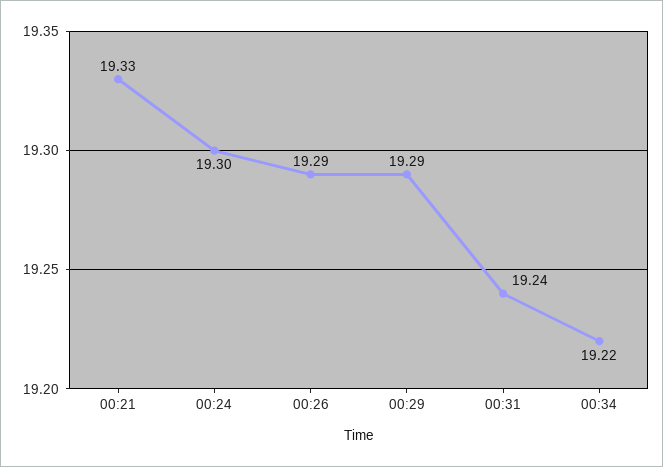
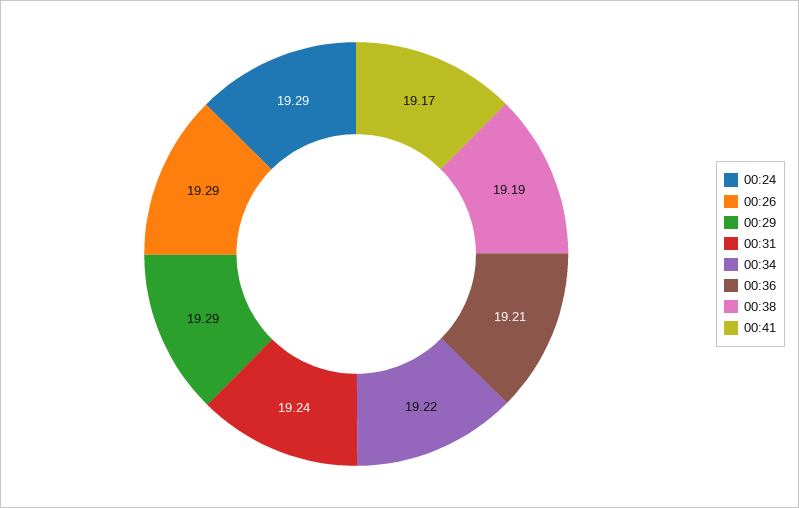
00:21: 19.33 -> none
00:24: 19.3 -> 19.29
00:36: none -> 19.21
00:38: none -> 19.19
00:41: none -> 19.17

